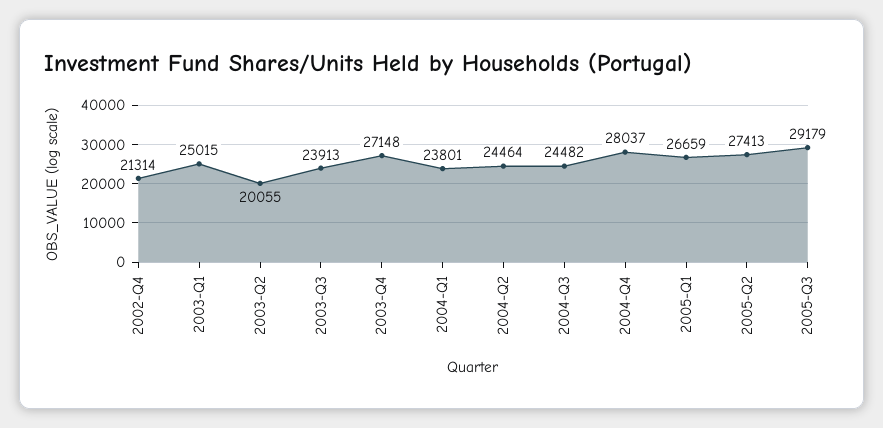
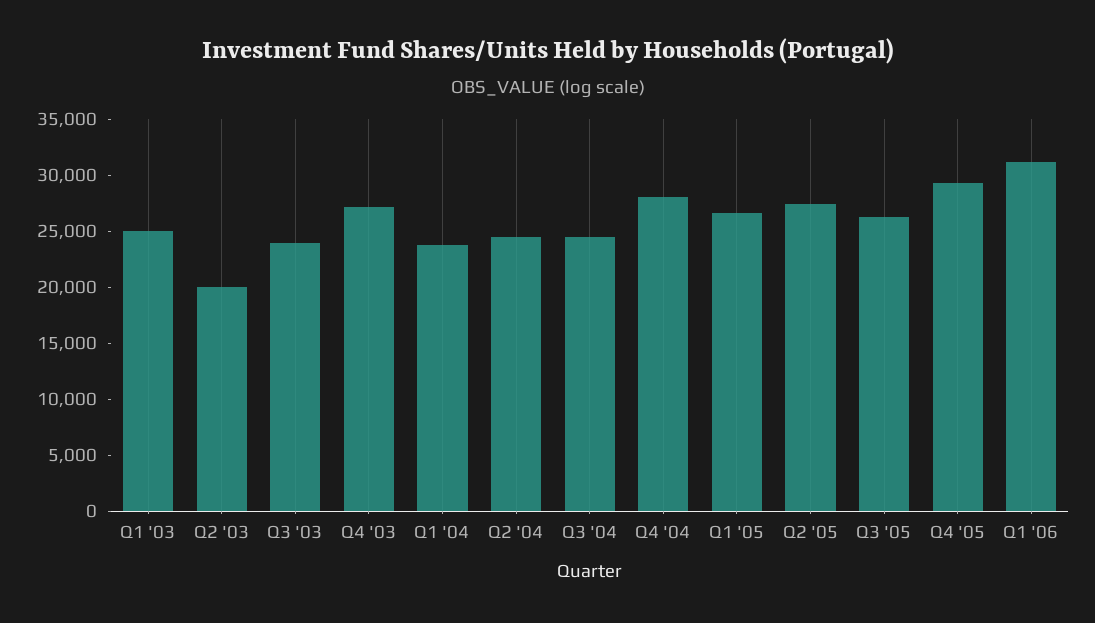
2002-Q4: 21314 -> none
2005-Q3: 29179 -> 26000
Q4 '05: none -> 29000
Q1 '06: none -> 31000

